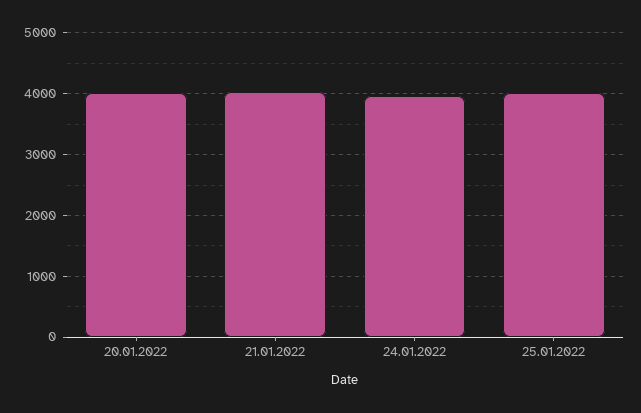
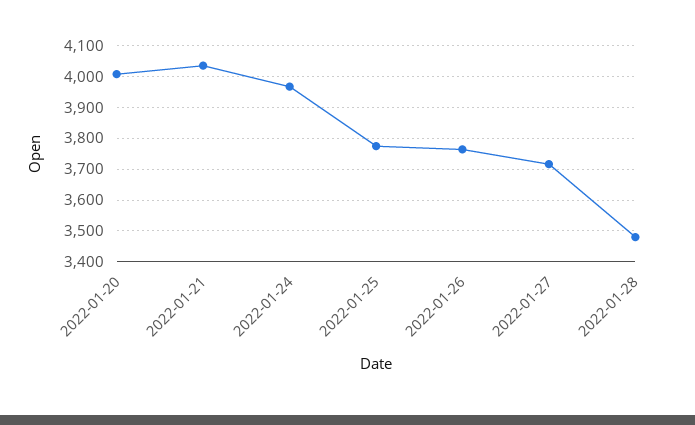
25.01.2022: 4000 -> 3780
2022-01-26: none -> 3760
2022-01-27: none -> 3720
2022-01-28: none -> 3480

